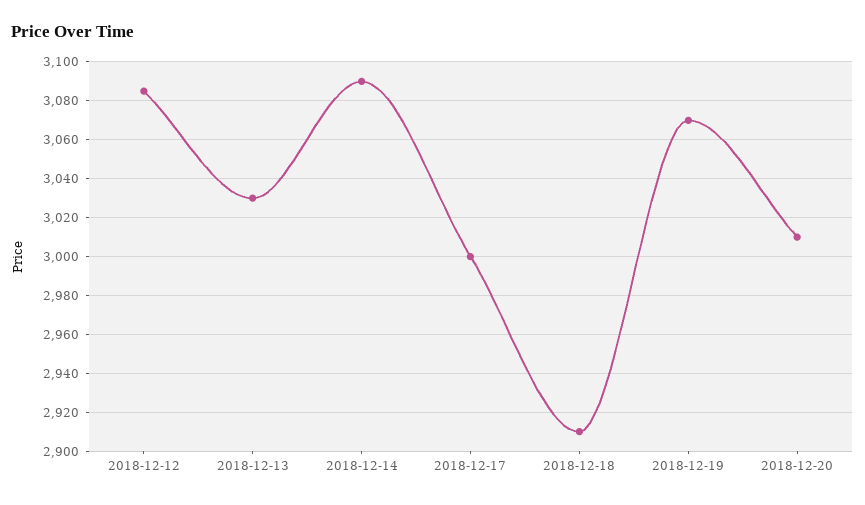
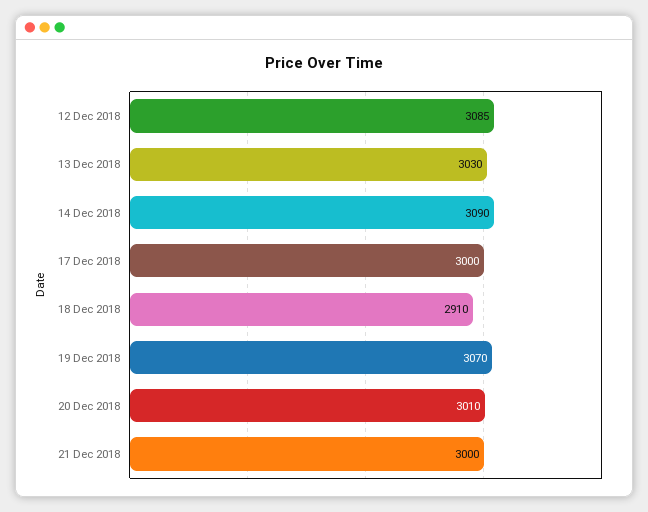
21 Dec 2018: none -> 3000

